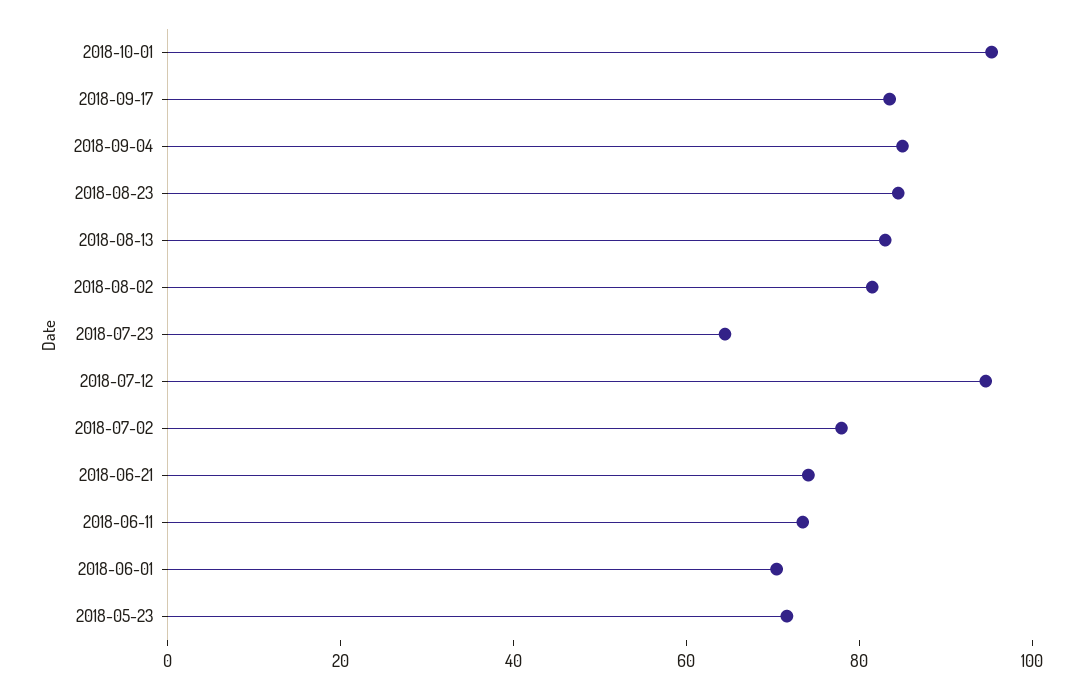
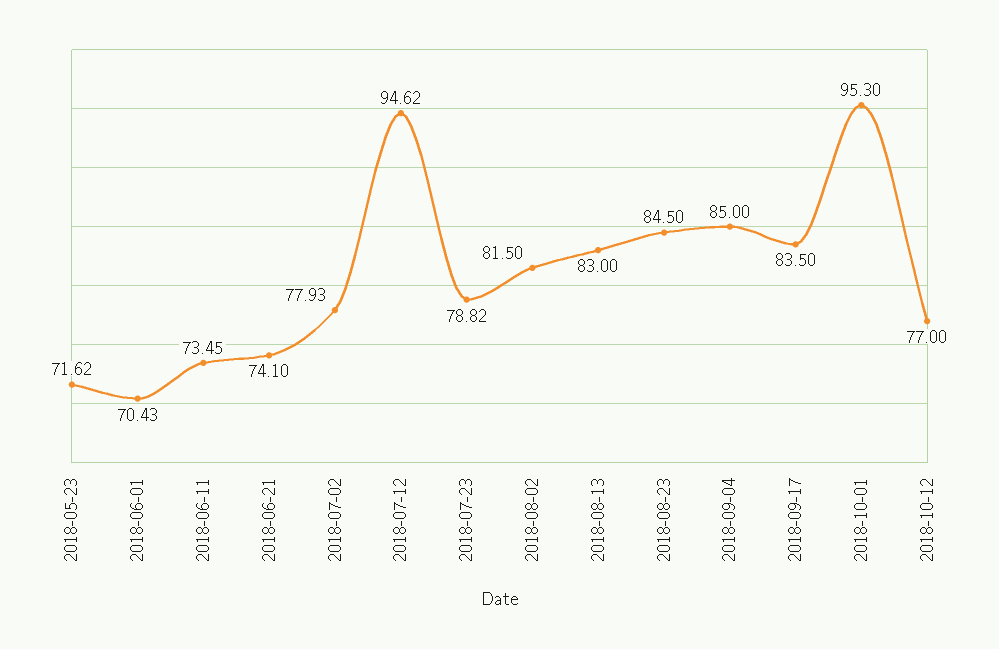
2018-07-23: 65 -> 78.82
2018-10-12: none -> 77

